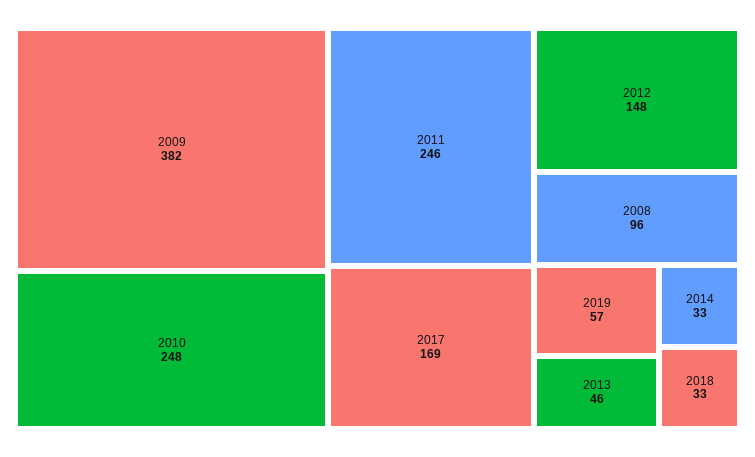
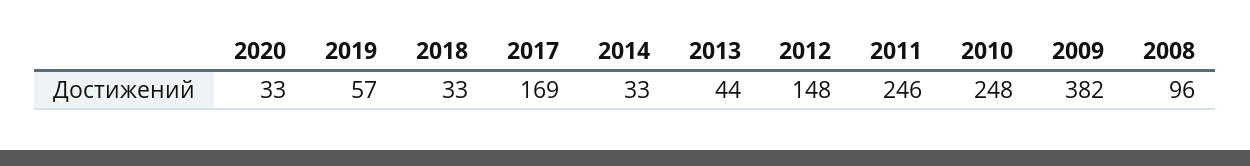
2013: 46 -> 44
2020: none -> 33

